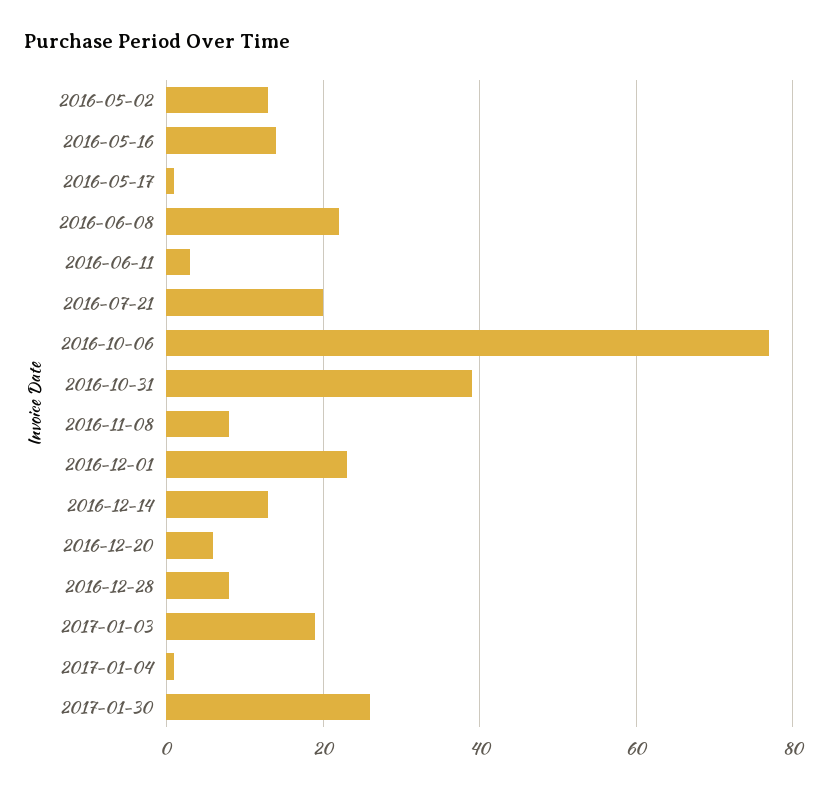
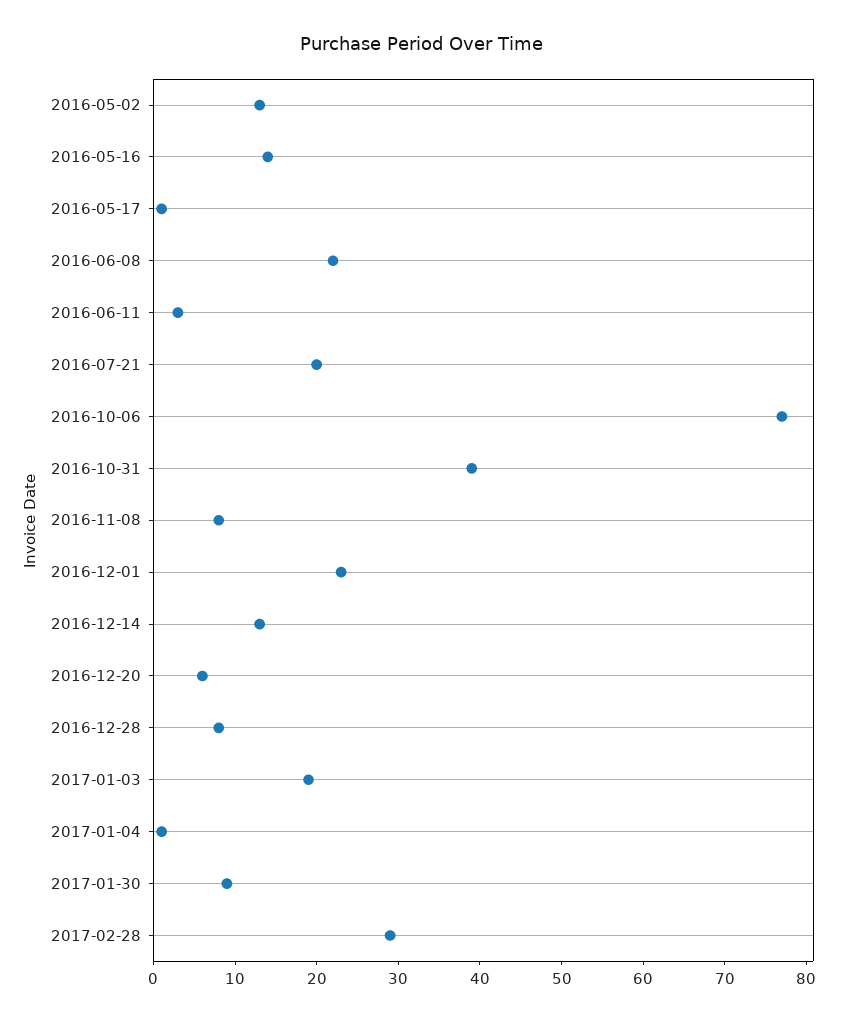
2017-01-30: 25 -> 9
2017-02-28: none -> 29

